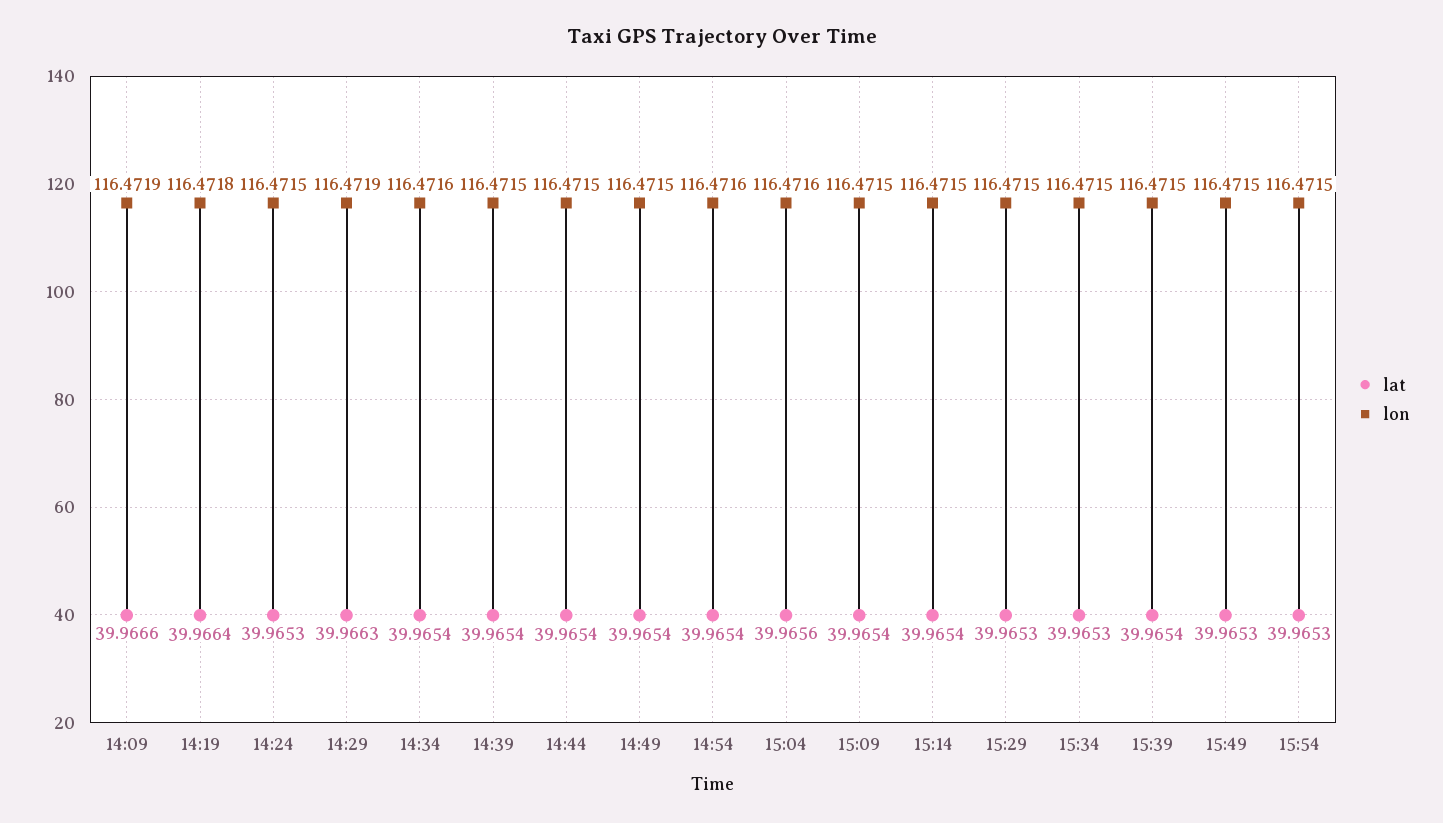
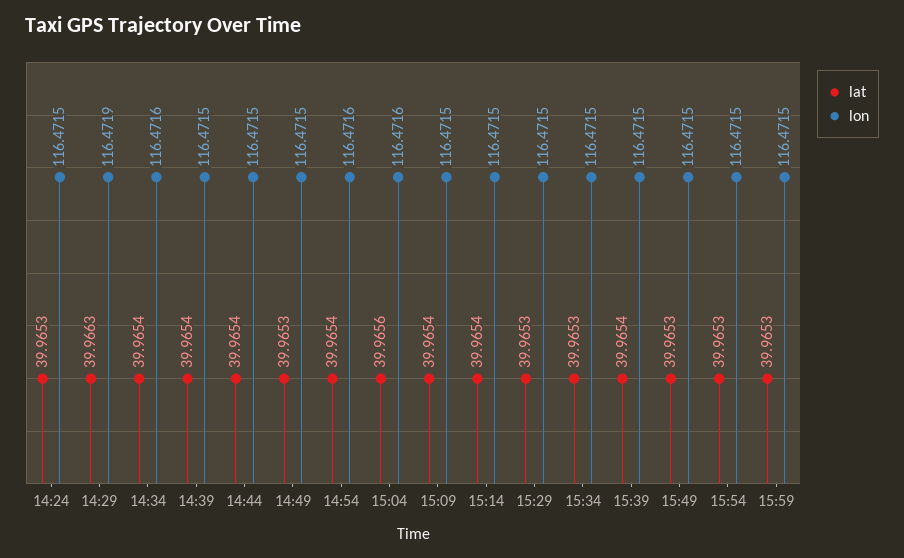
lat, 14:09: 39.9666 -> none
lon, 14:09: 116.4719 -> none
lat, 14:19: 39.9664 -> none
lon, 14:19: 116.4718 -> none
lat, 14:49: 39.9654 -> 39.9653
lat, 15:59: none -> 39.9653
lon, 15:59: none -> 116.4715

